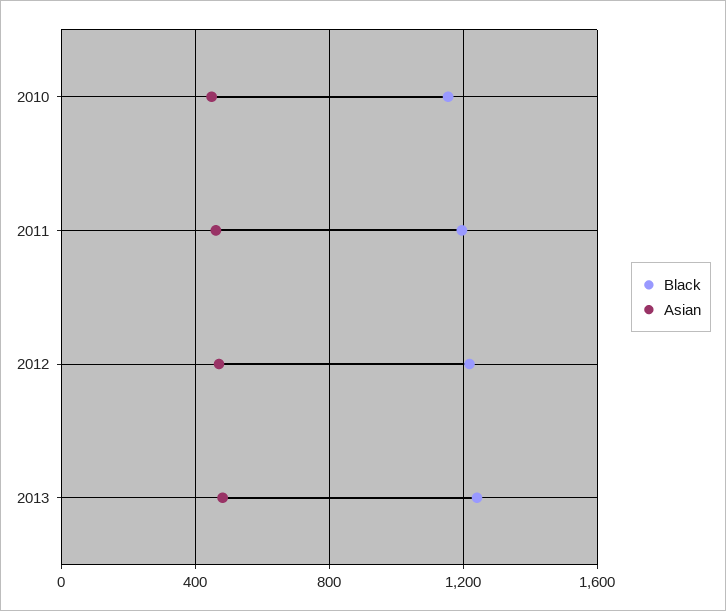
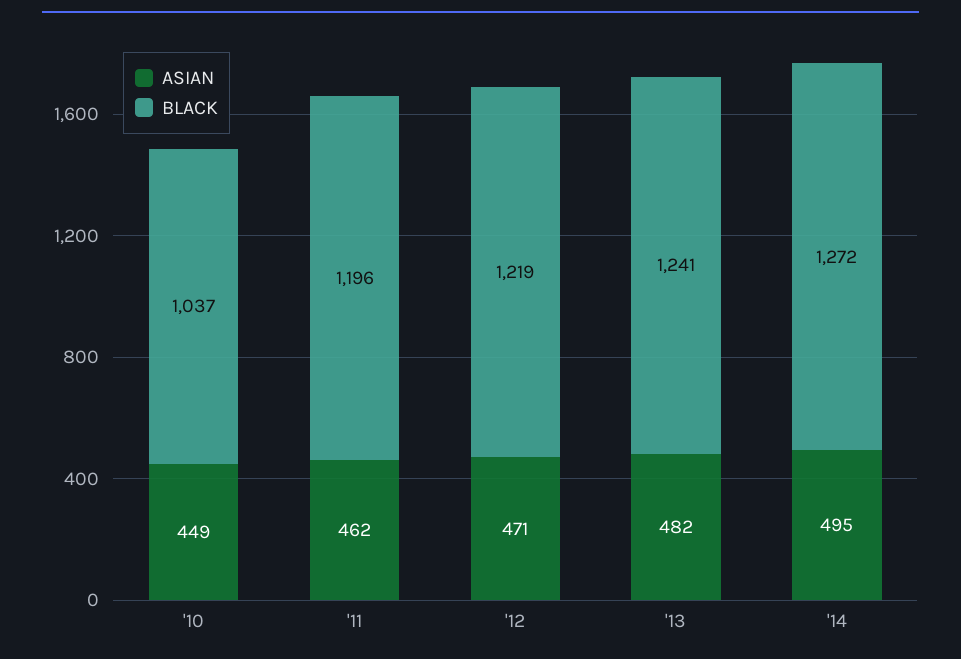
Black, 2010: 1150 -> 1037
Asian, '14: none -> 495
Black, '14: none -> 1272

